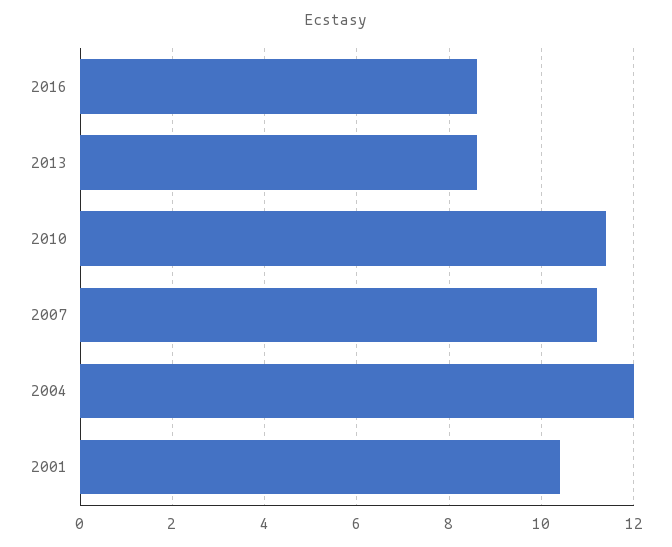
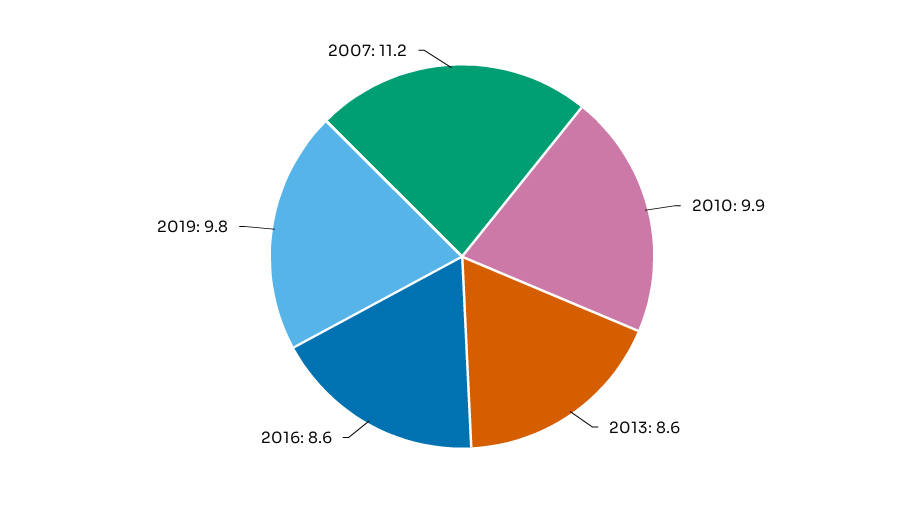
2010: 11.5 -> 9.9
2004: 12 -> none
2001: 10.5 -> none
2019: none -> 9.8

